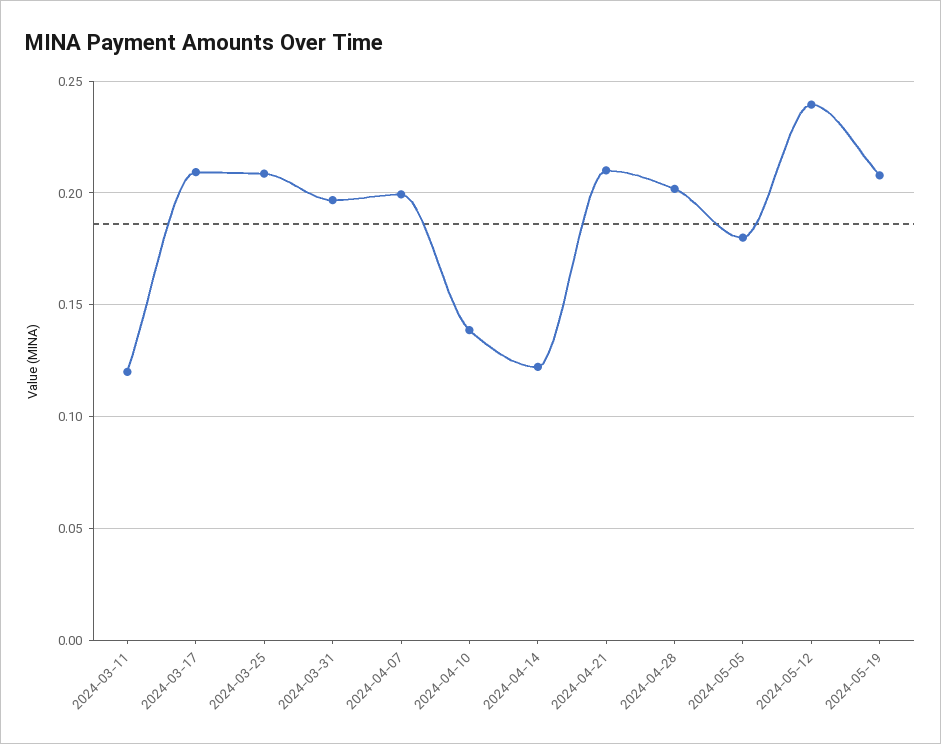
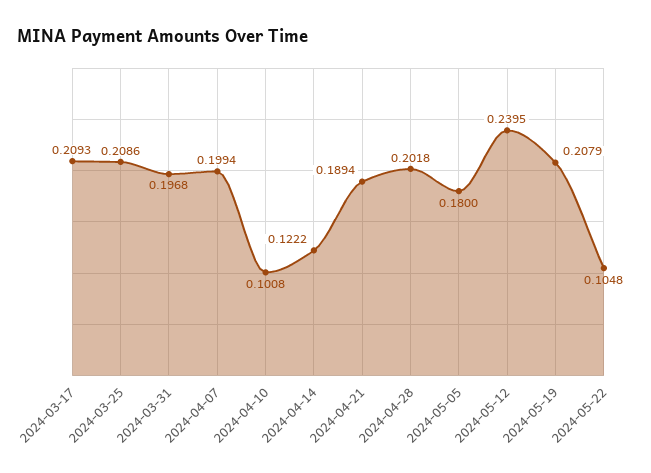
2024-03-11: 0.12 -> none
2024-04-10: 0.14 -> 0.1008
2024-04-21: 0.21 -> 0.1894
2024-05-22: none -> 0.1048

